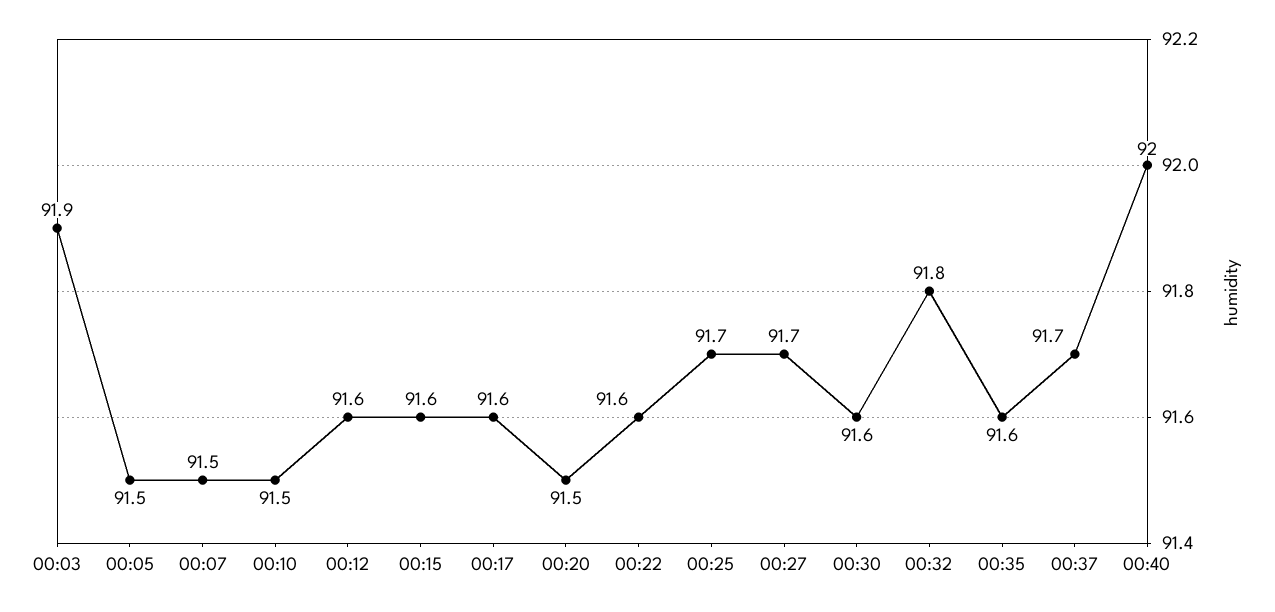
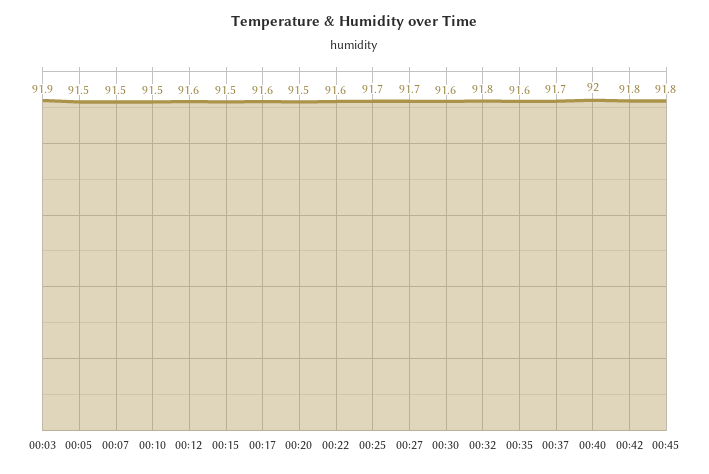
00:15: 91.6 -> 91.5
00:42: none -> 91.8
00:45: none -> 91.8

